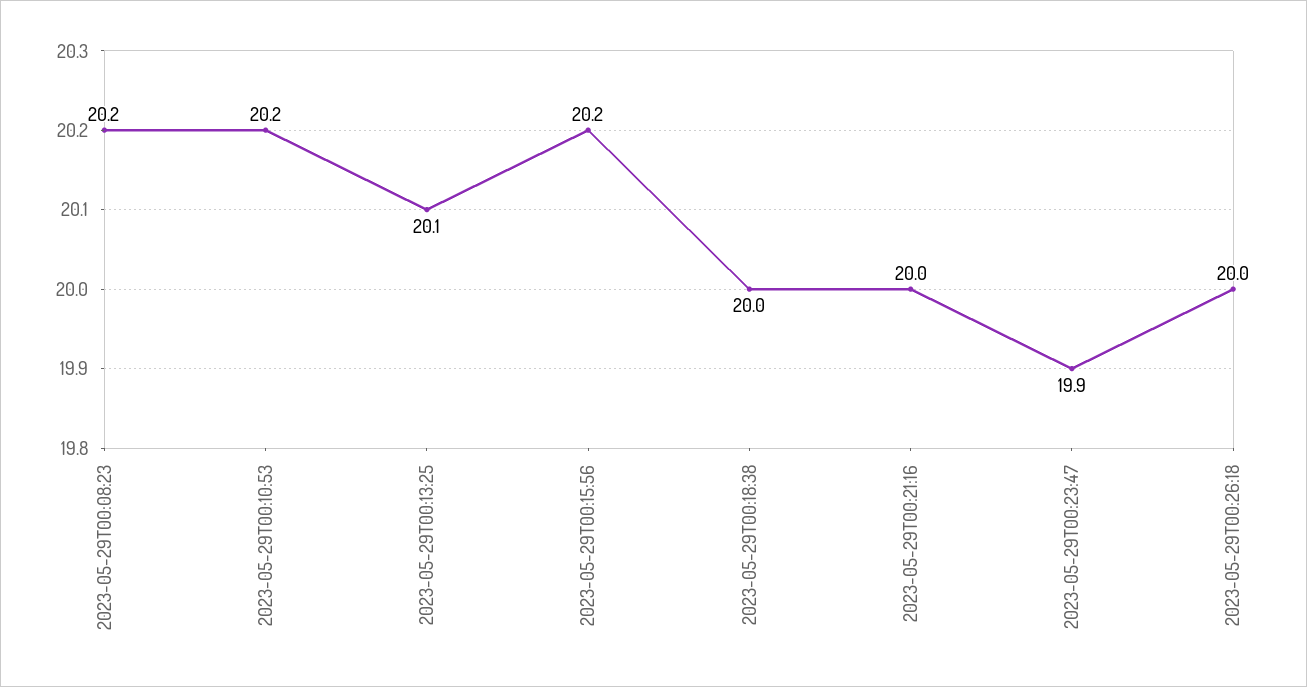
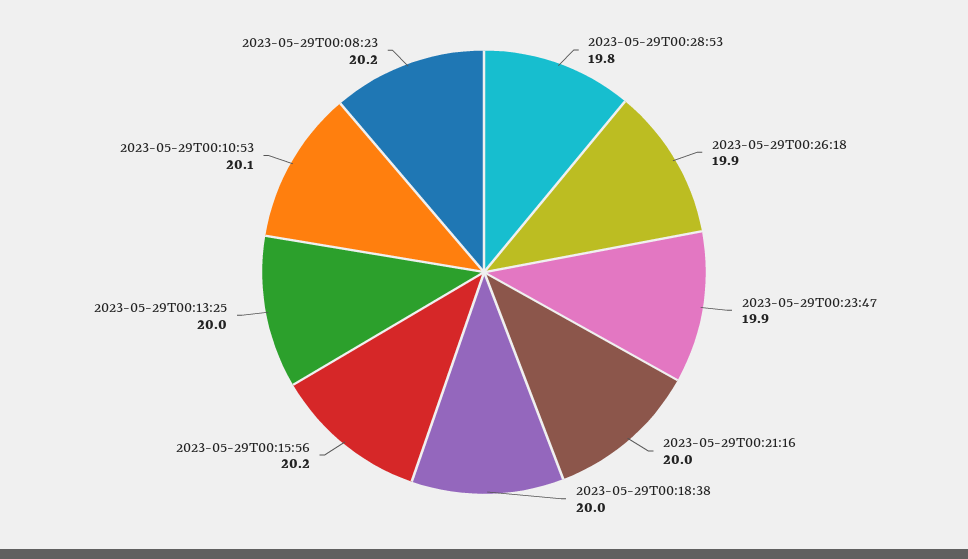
2023-05-29T00:10:53: 20.2 -> 20.1
2023-05-29T00:13:25: 20.1 -> 20
2023-05-29T00:26:18: 20 -> 19.9
2023-05-29T00:28:53: none -> 19.8

